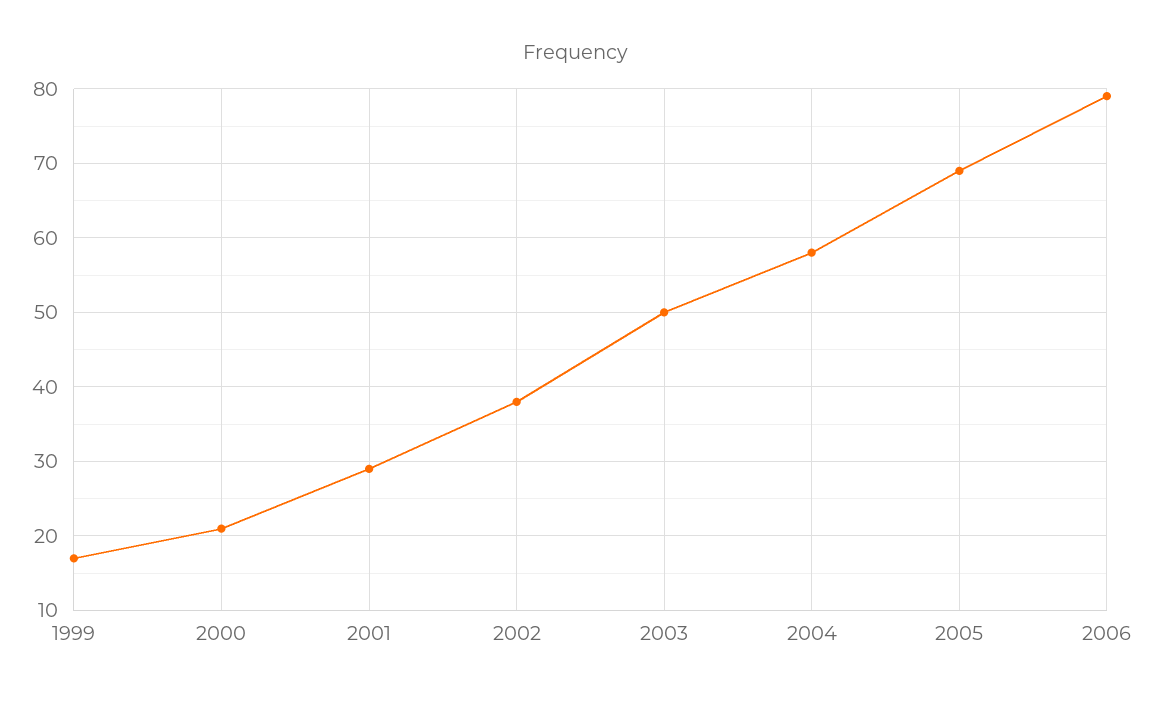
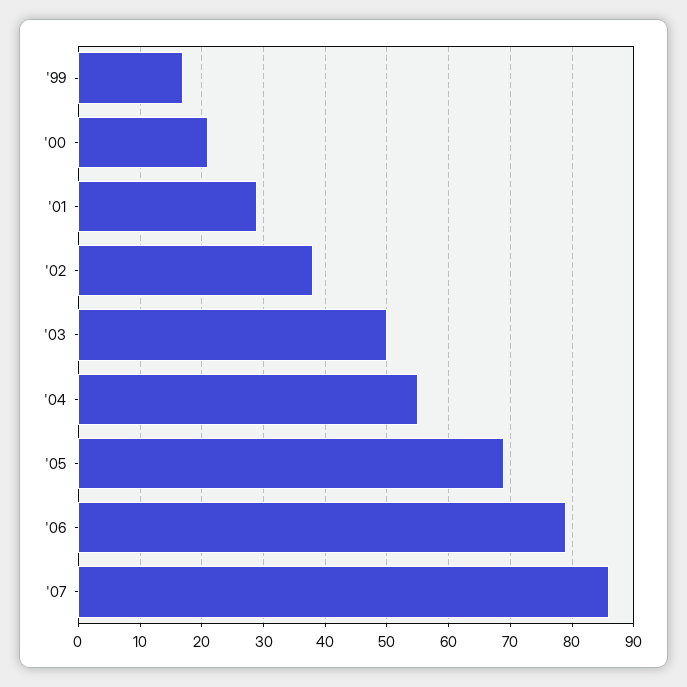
2004: 58 -> 55
'07: none -> 86

